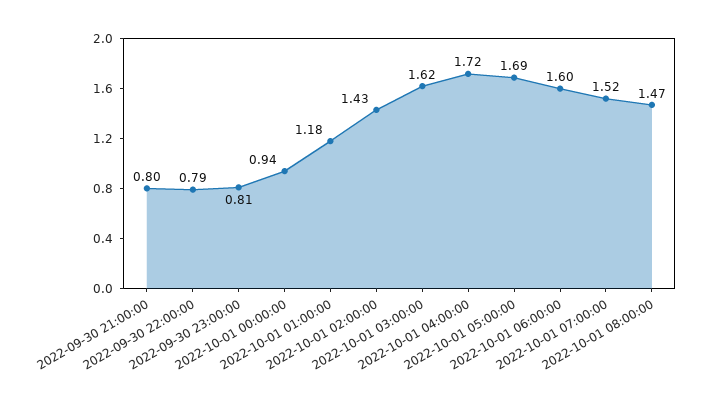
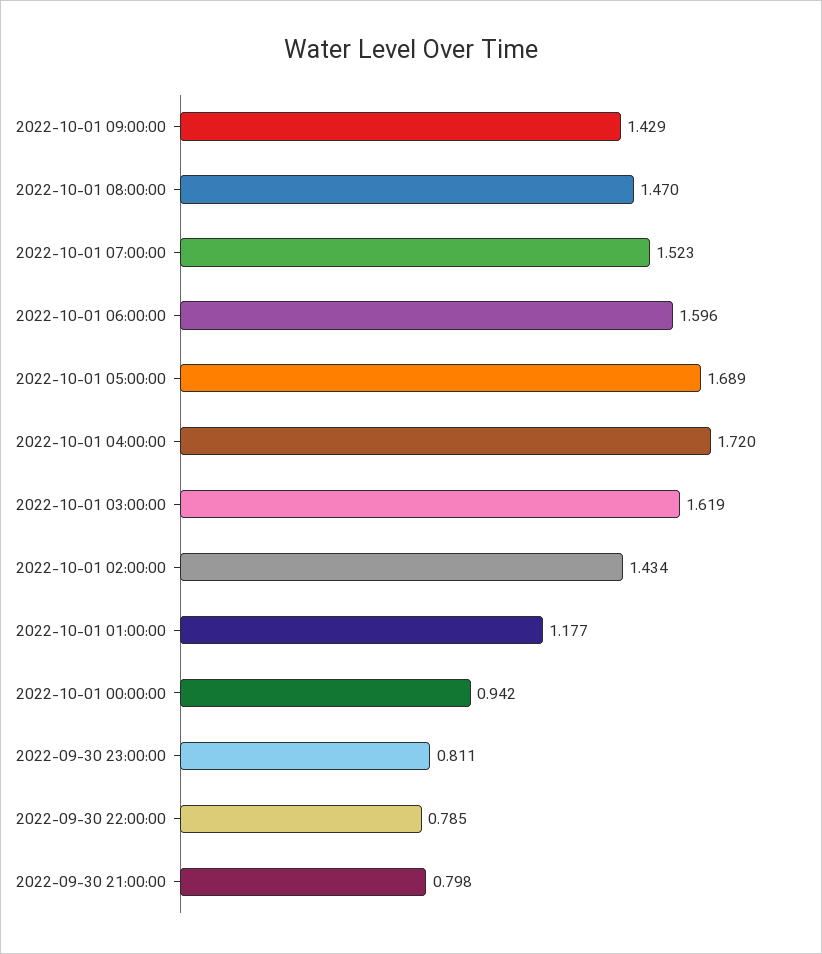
2022-10-01 09:00:00: none -> 1.429

